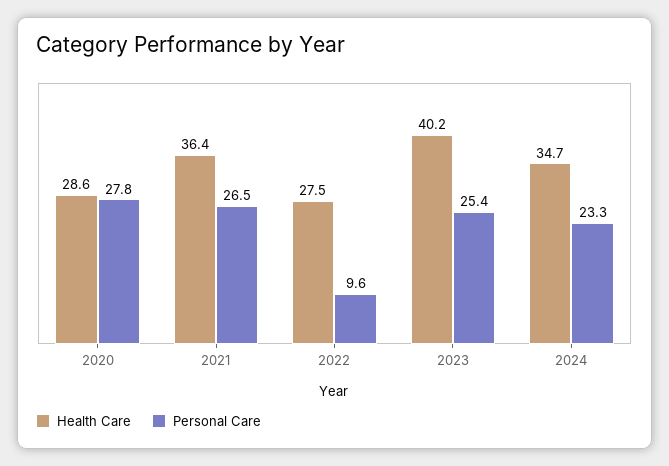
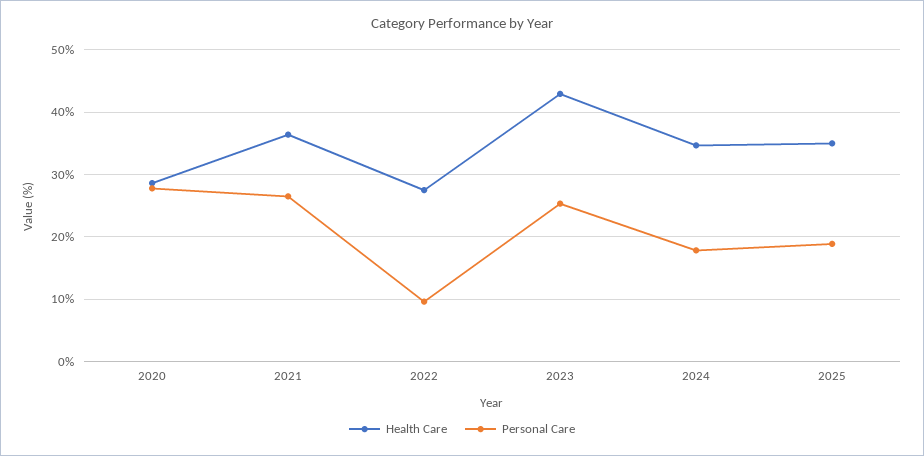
Health Care, 2023: 40.2 -> 43
Personal Care, 2024: 23.3 -> 18
Health Care, 2025: none -> 35
Personal Care, 2025: none -> 19

